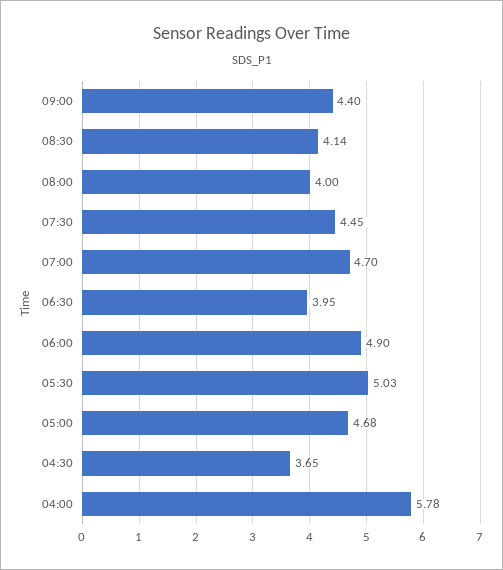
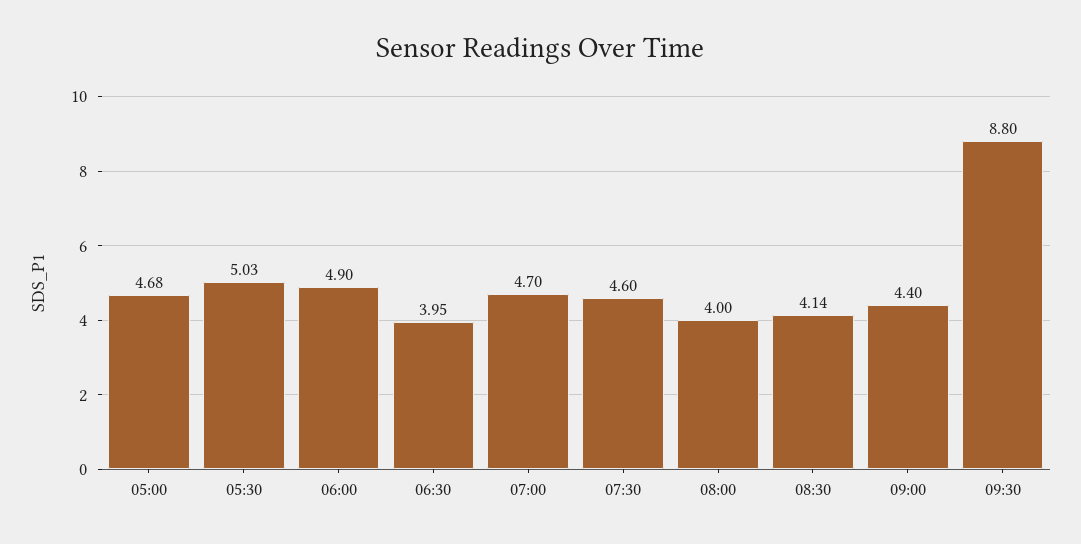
07:30: 4.45 -> 4.6
04:30: 3.65 -> none
04:00: 5.78 -> none
09:30: none -> 8.8

